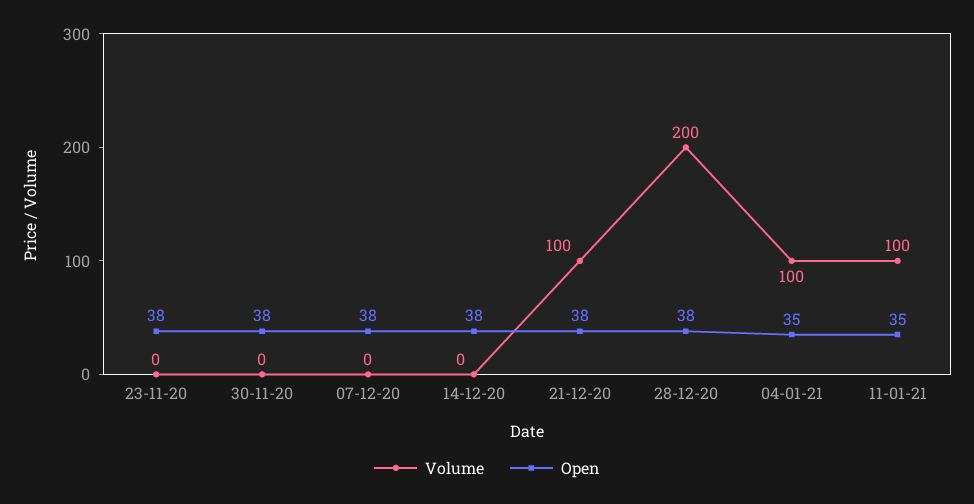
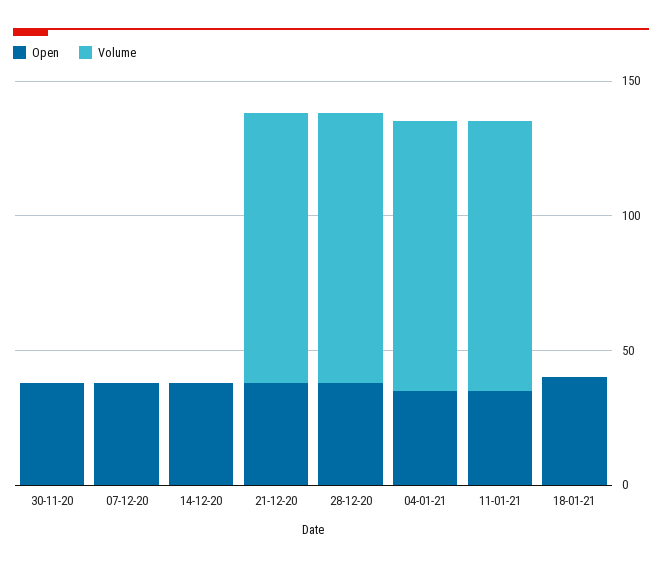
Volume, 23-11-20: 0 -> none
Open, 23-11-20: 38 -> none
Volume, 28-12-20: 200 -> 100
Open, 18-01-21: none -> 40
Volume, 18-01-21: none -> 0

